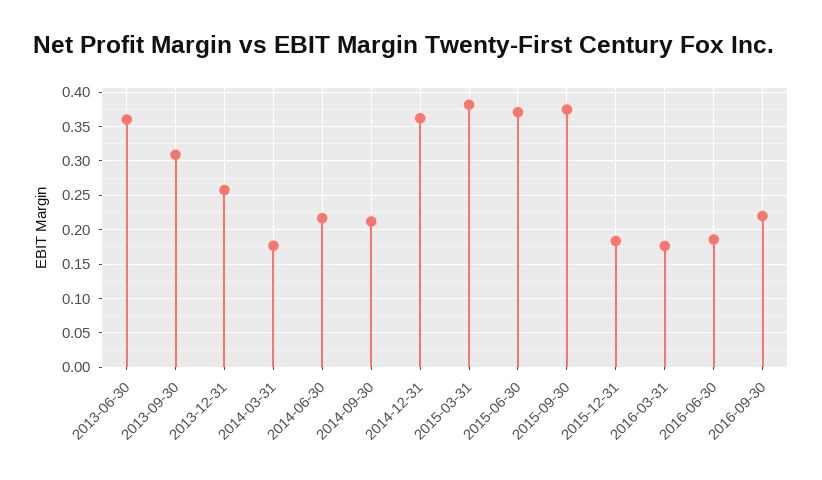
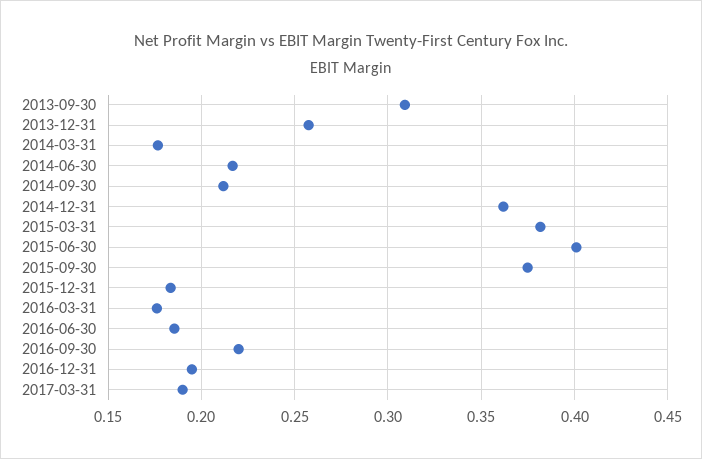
2013-06-30: 0.36 -> none
2015-06-30: 0.37 -> 0.4
2016-12-31: none -> 0.195
2017-03-31: none -> 0.19

